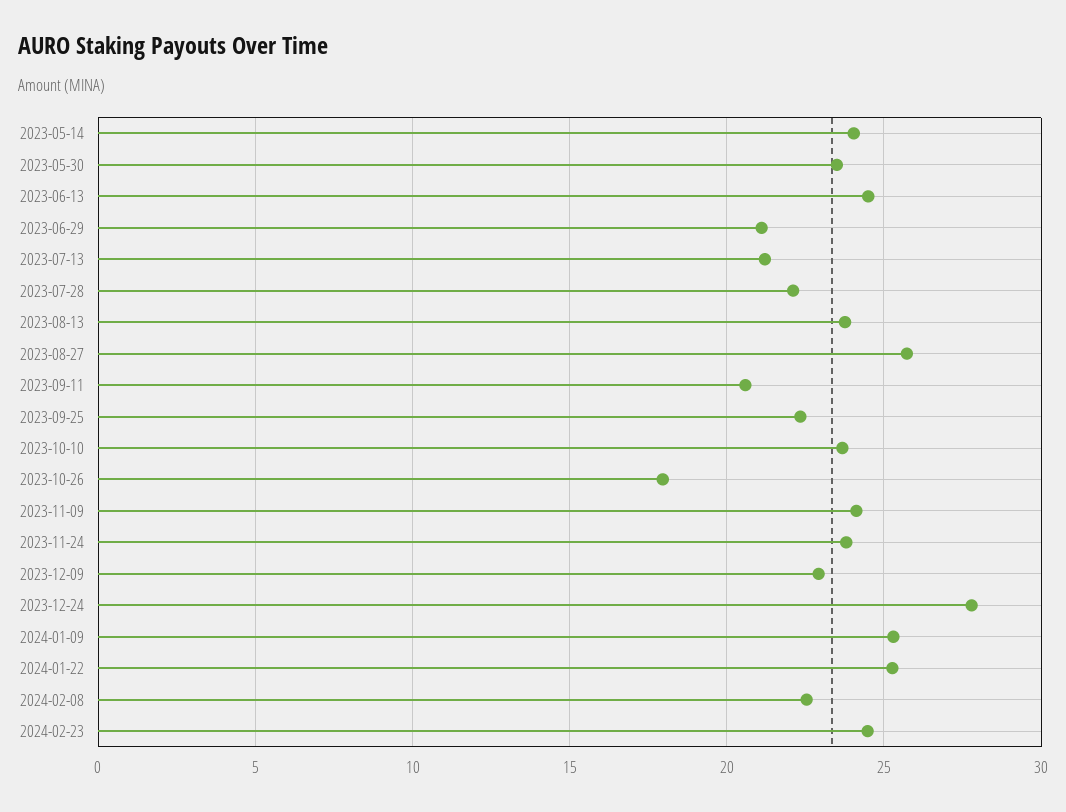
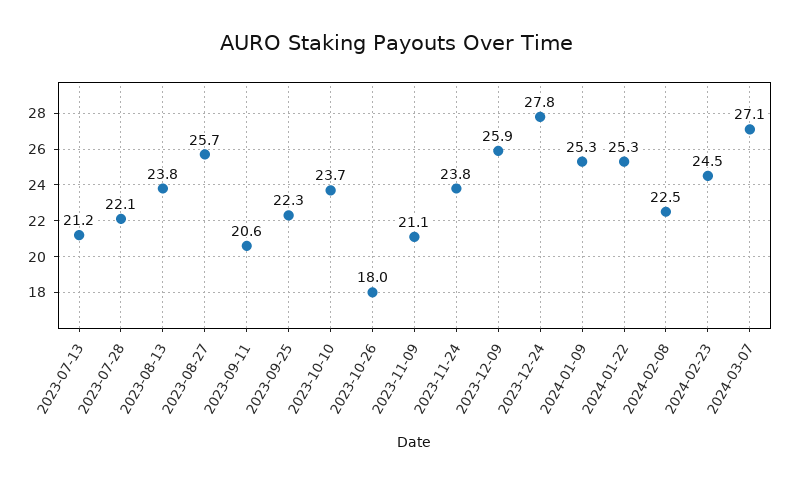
2023-05-14: 24 -> none
2023-05-30: 23.5 -> none
2023-06-13: 24.5 -> none
2023-06-29: 21 -> none
2023-11-09: 24 -> 21.1
2023-12-09: 23 -> 25.9
2024-03-07: none -> 27.1

